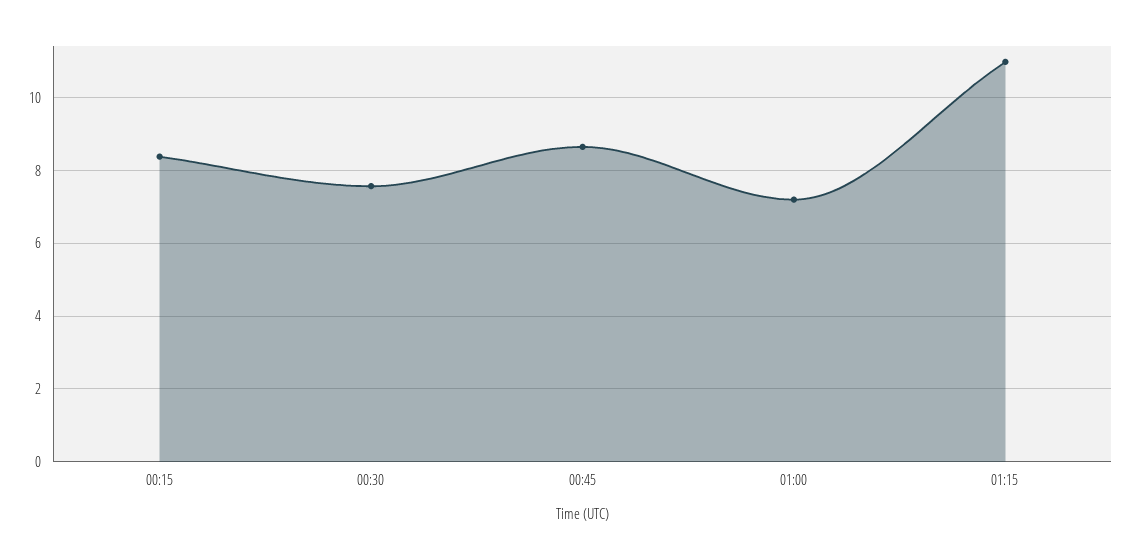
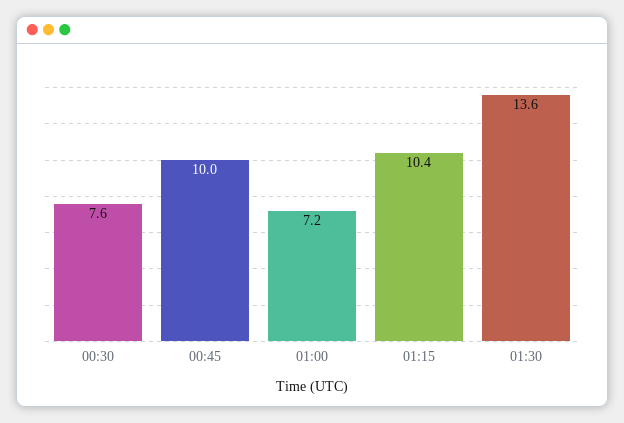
00:15: 8.4 -> none
00:45: 8.6 -> 10
01:15: 11 -> 10.4
01:30: none -> 13.6

